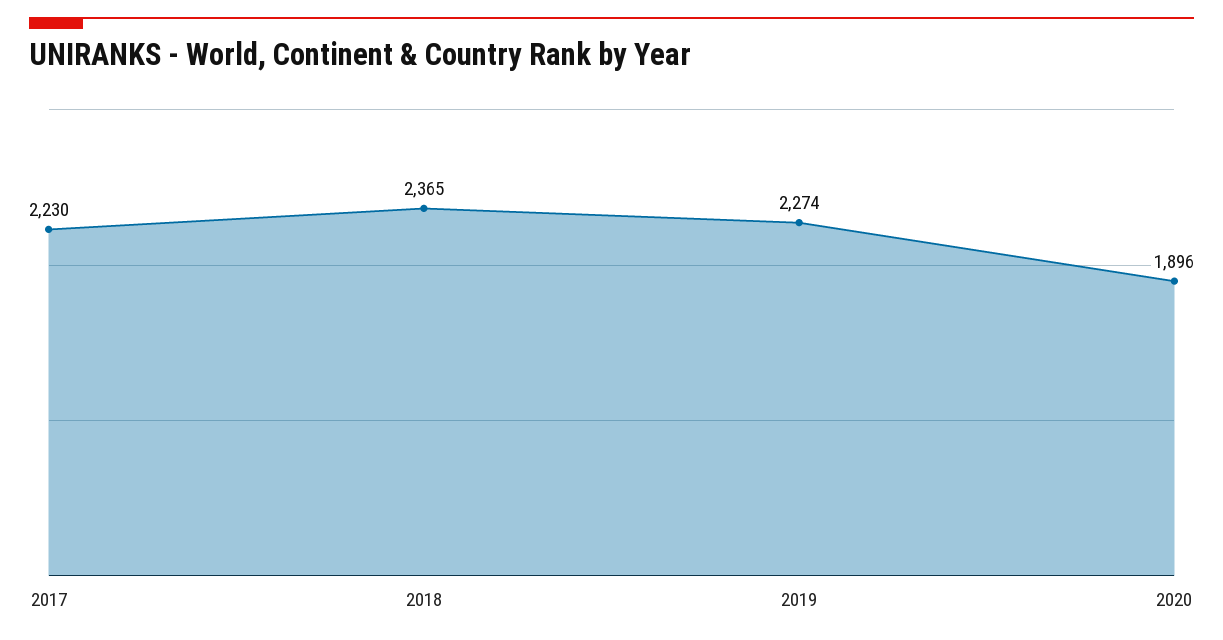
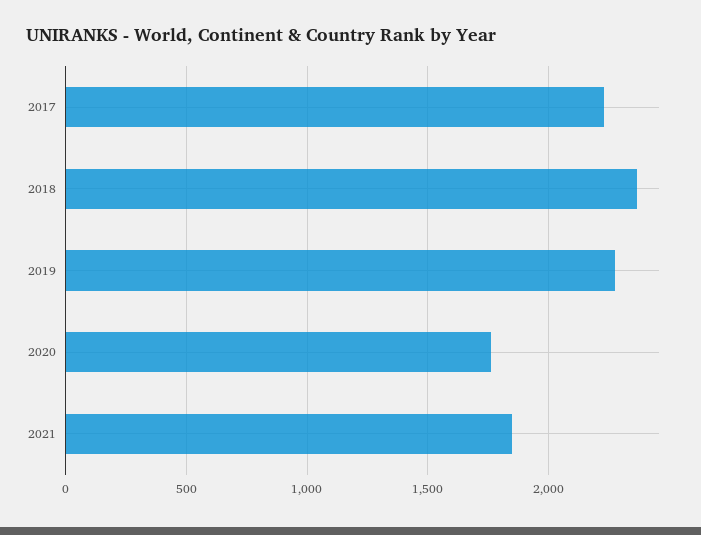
2020: 1896 -> 1750
2021: none -> 1850

